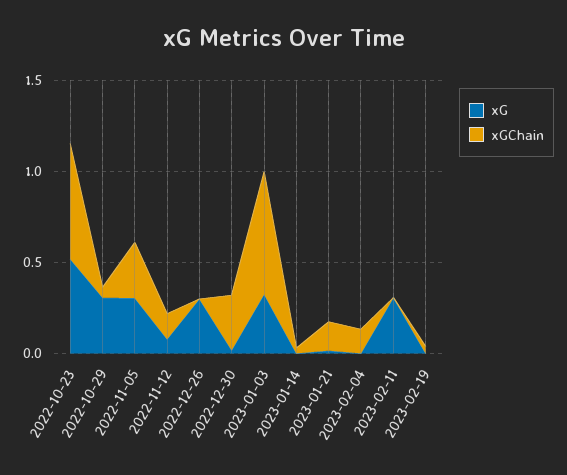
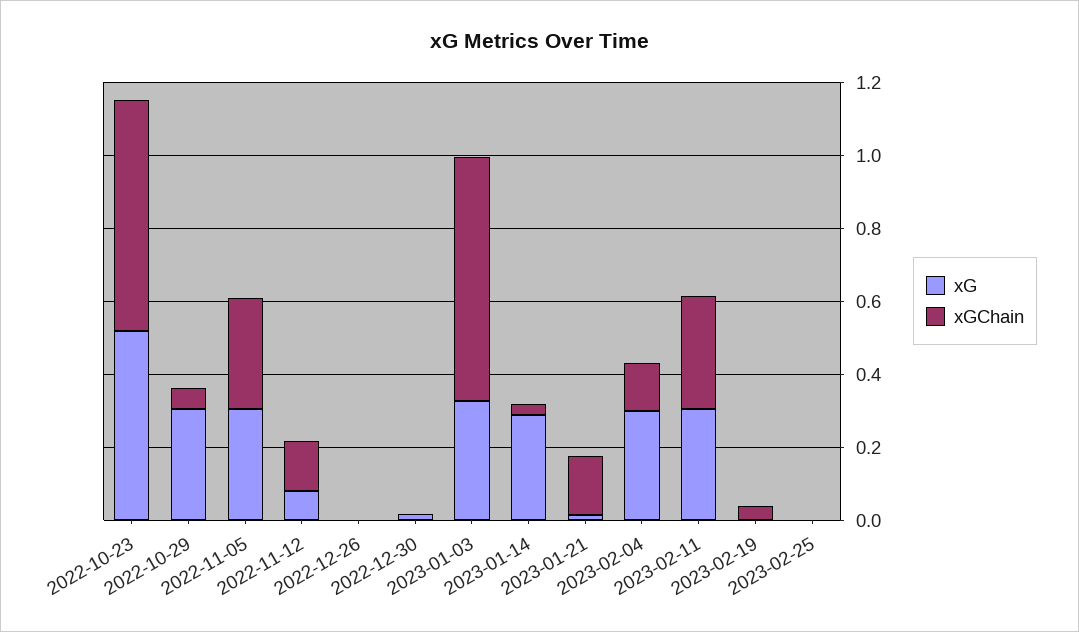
xG, 2022-12-26: 0.3 -> 0
xGChain, 2022-12-30: 0.3 -> 0
xG, 2023-01-14: 0 -> 0.3
xG, 2023-02-04: 0 -> 0.3
xGChain, 2023-02-11: 0 -> 0.3
xG, 2023-02-25: none -> 0
xGChain, 2023-02-25: none -> 0

